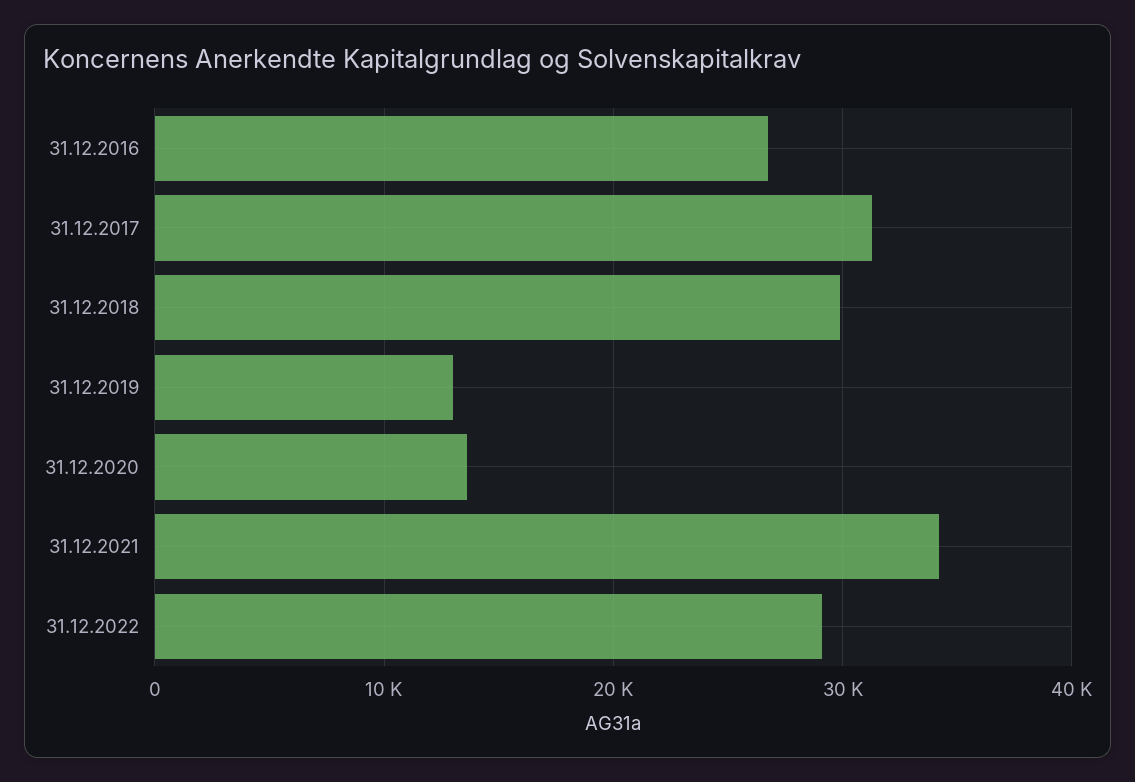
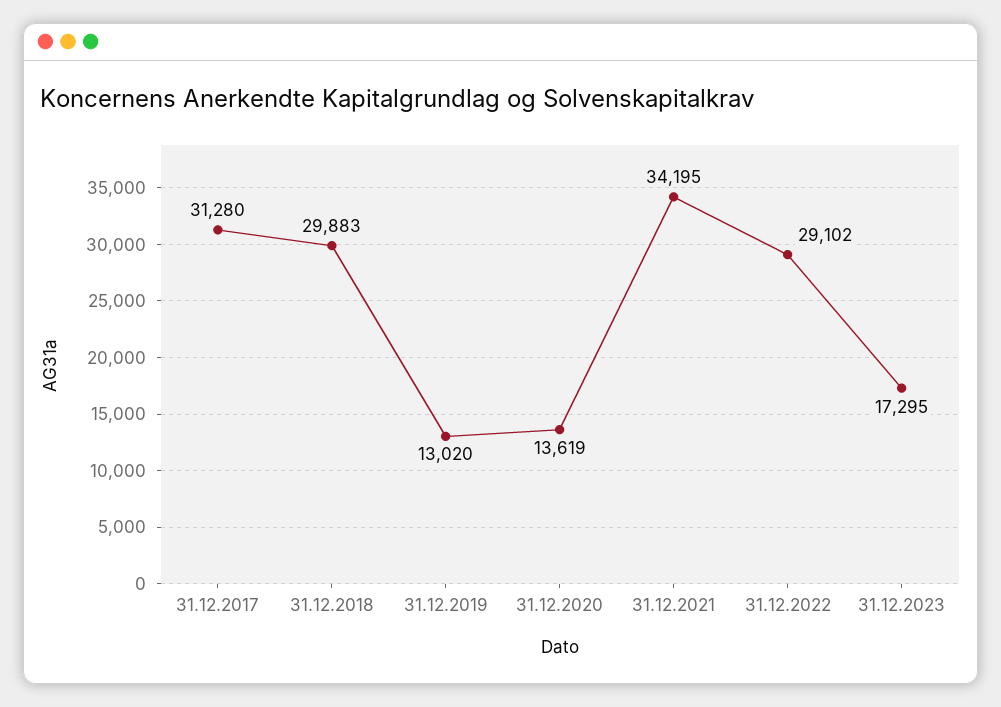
31.12.2016: 27000 -> none
31.12.2023: none -> 17295

